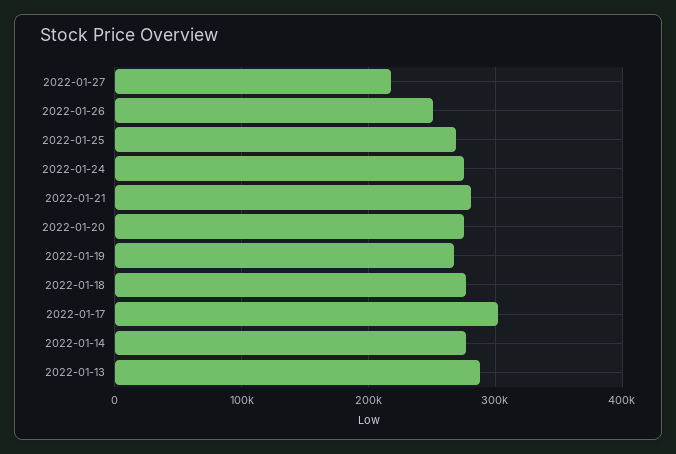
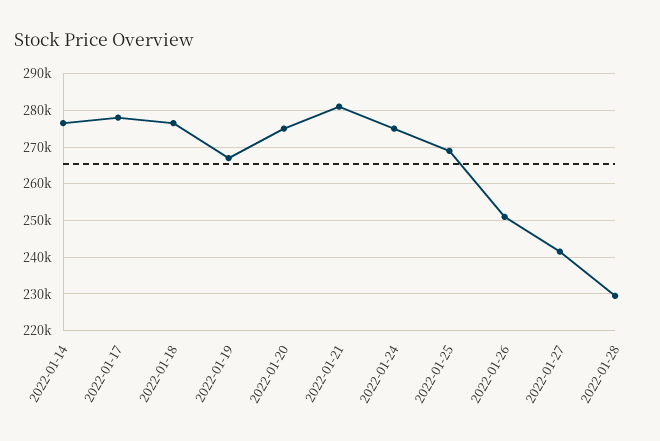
2022-01-27: 220000 -> 242000
2022-01-17: 300000 -> 278000
2022-01-13: 290000 -> none
2022-01-28: none -> 230000

